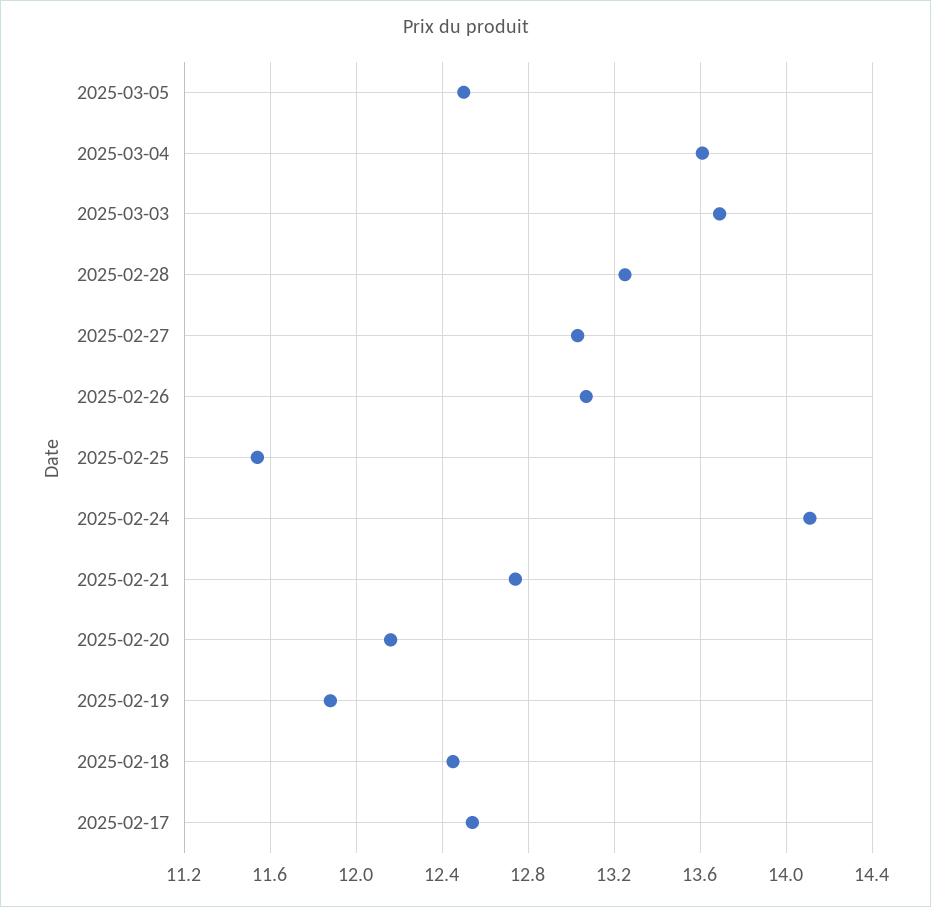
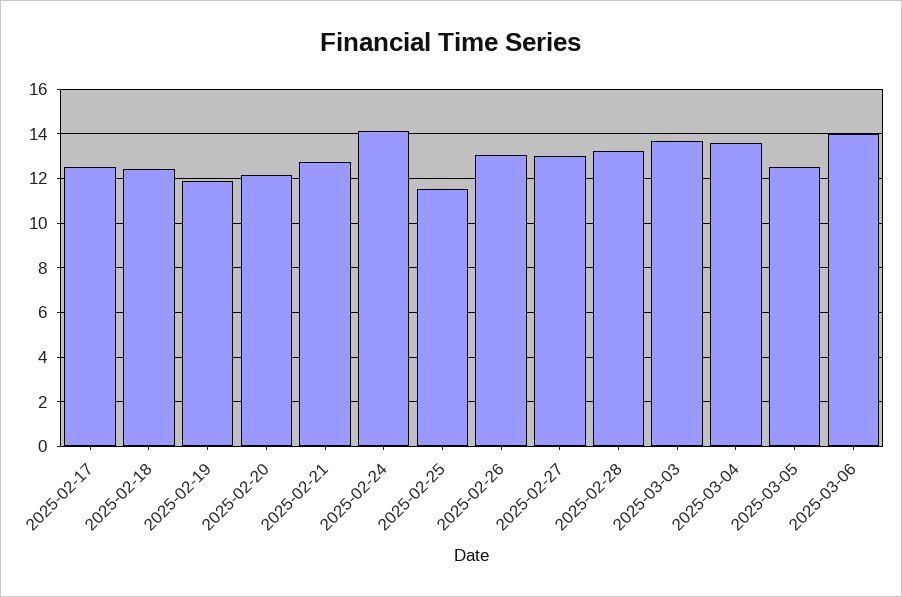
2025-03-06: none -> 14

